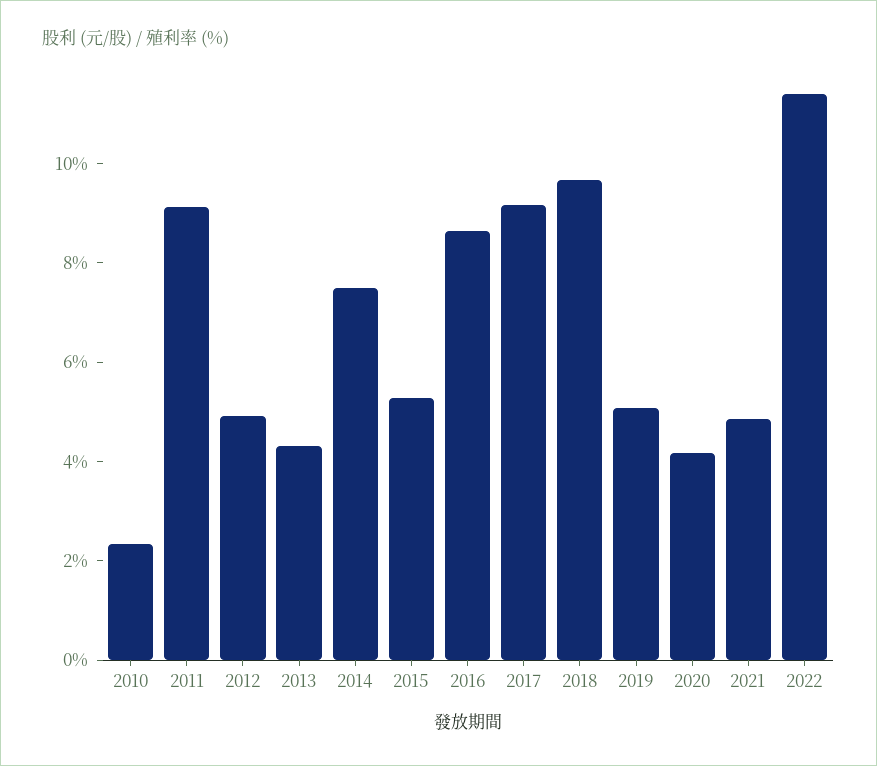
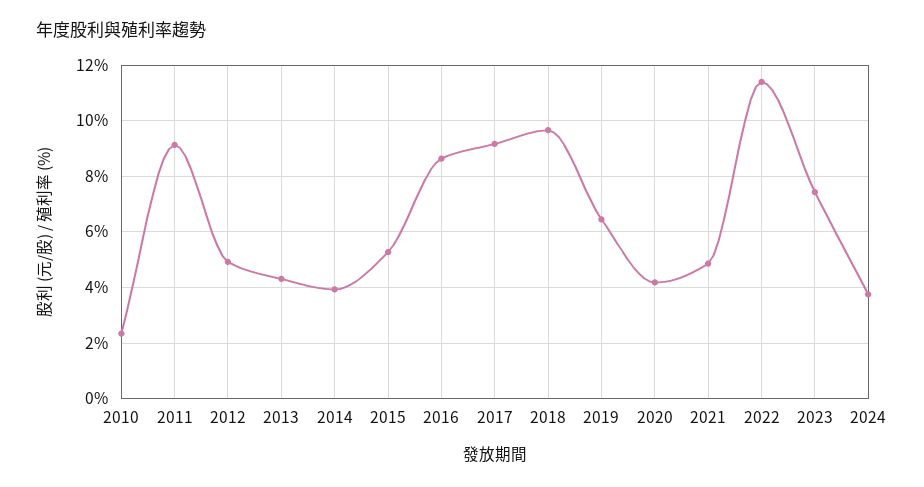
2014: 7.5 -> 4
2019: 5 -> 6.5
2023: none -> 7.5
2024: none -> 3.75

